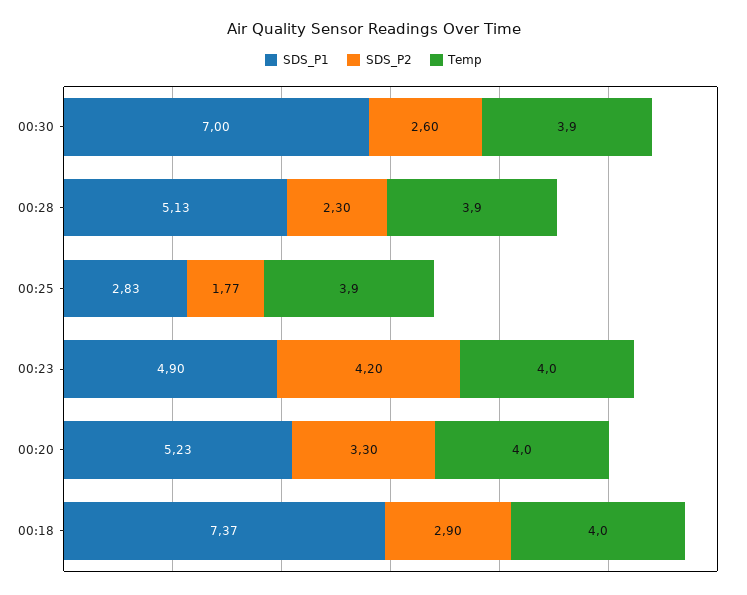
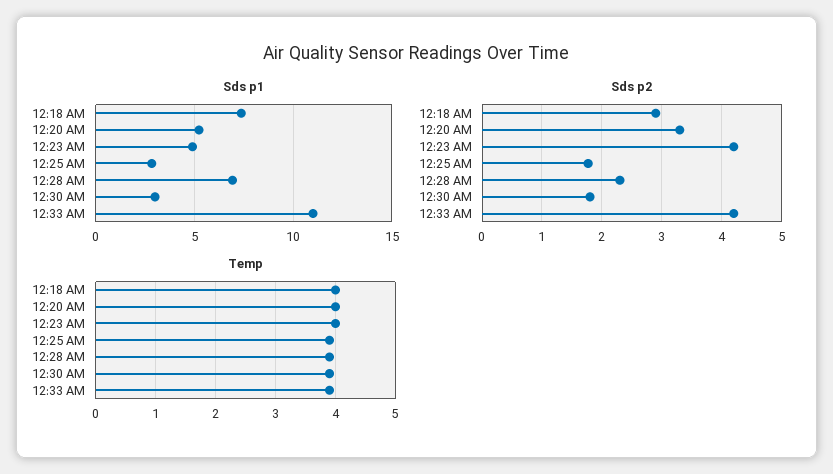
SDS_P1, 00:30: 7 -> 3
SDS_P2, 00:30: 2.6 -> 1.8
SDS_P1, 00:28: 5.13 -> 7
SDS_P1, 12:33 AM: none -> 11
SDS_P2, 12:33 AM: none -> 4.2
Temp, 12:33 AM: none -> 4

